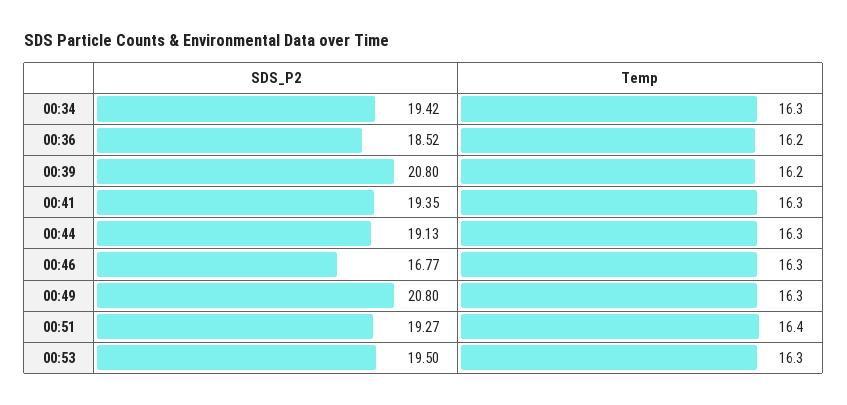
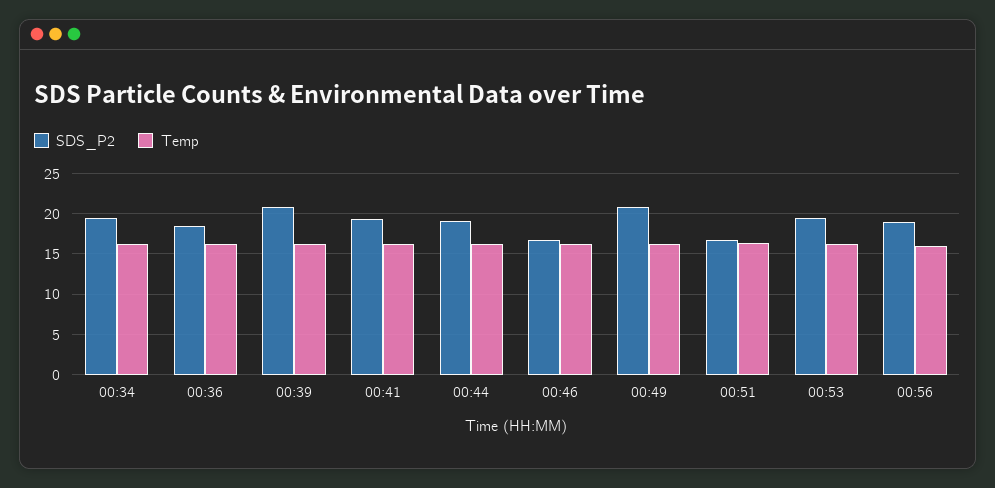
SDS_P2, 00:51: 19.27 -> 17
SDS_P2, 00:56: none -> 19
Temp, 00:56: none -> 16

